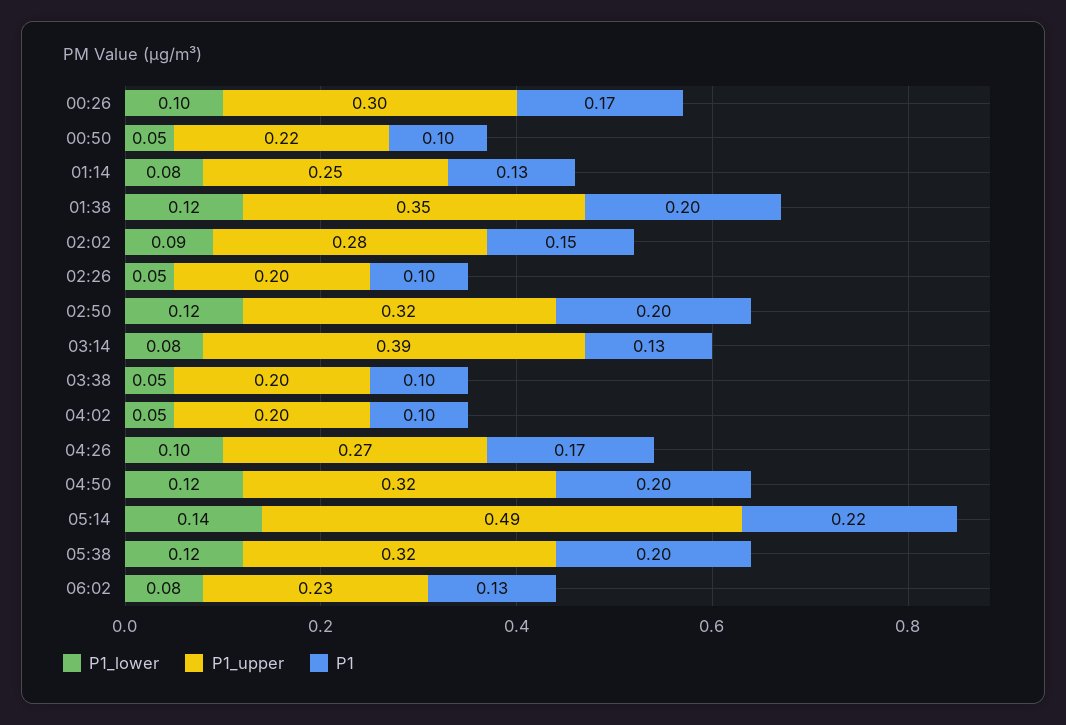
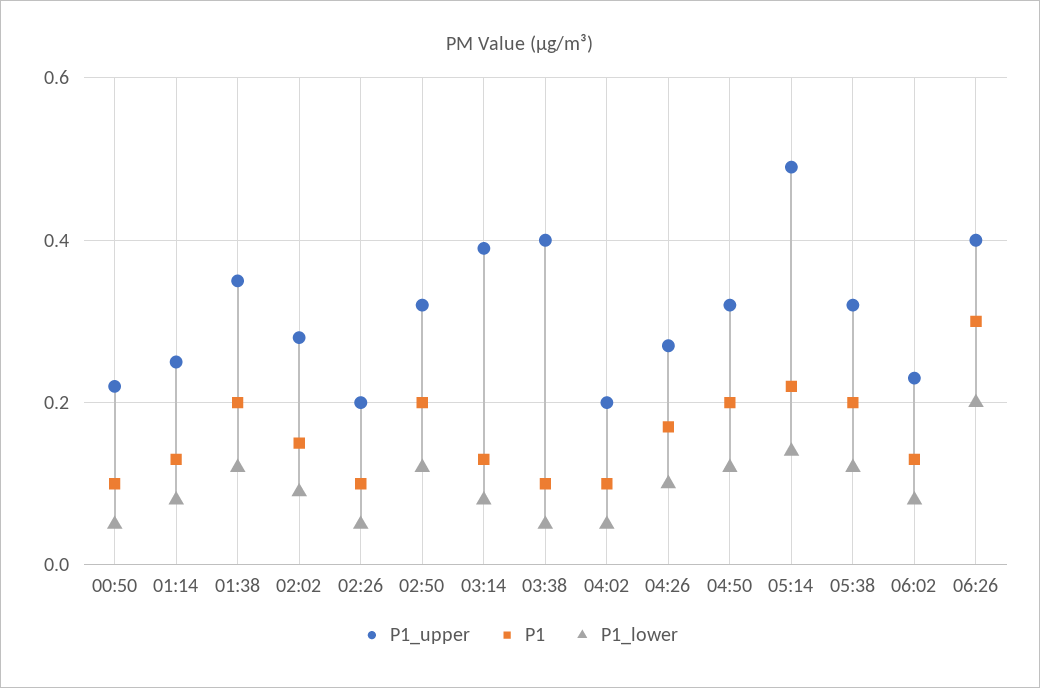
P1_lower, 00:26: 0.1 -> none
P1_upper, 00:26: 0.3 -> none
P1, 00:26: 0.17 -> none
P1_upper, 03:38: 0.2 -> 0.4
P1_upper, 06:26: none -> 0.4
P1, 06:26: none -> 0.3
P1_lower, 06:26: none -> 0.2

